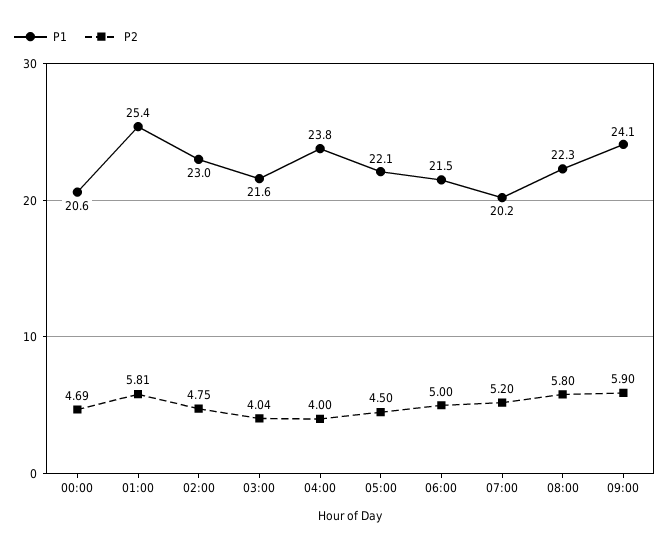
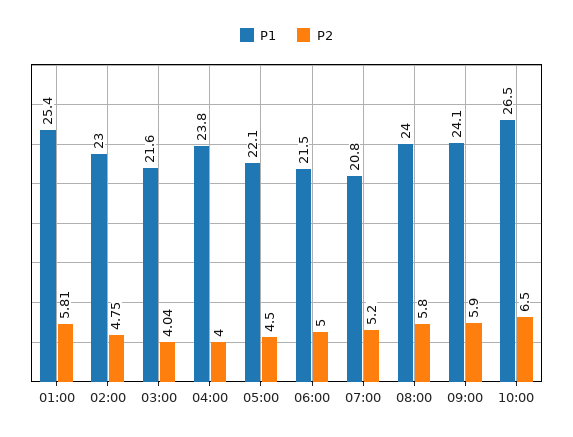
P1, 00:00: 20.6 -> none
P2, 00:00: 4.69 -> none
P1, 07:00: 20.2 -> 20.8
P1, 08:00: 22.3 -> 24
P1, 10:00: none -> 26.5
P2, 10:00: none -> 6.5

